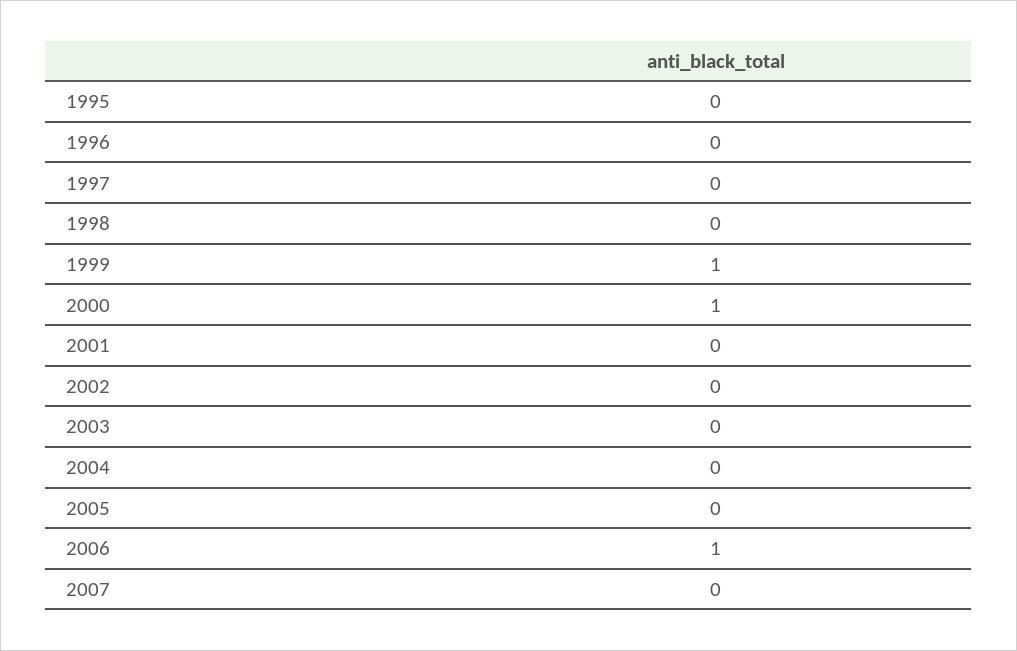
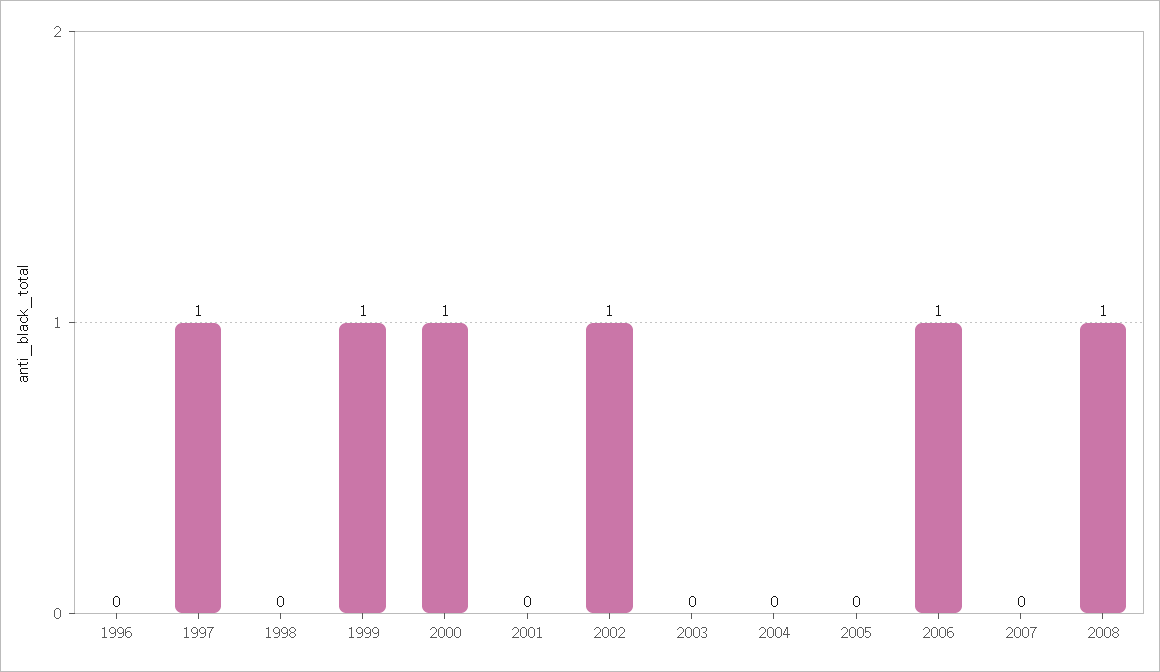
1995: 0 -> none
1997: 0 -> 1
2002: 0 -> 1
2008: none -> 1

